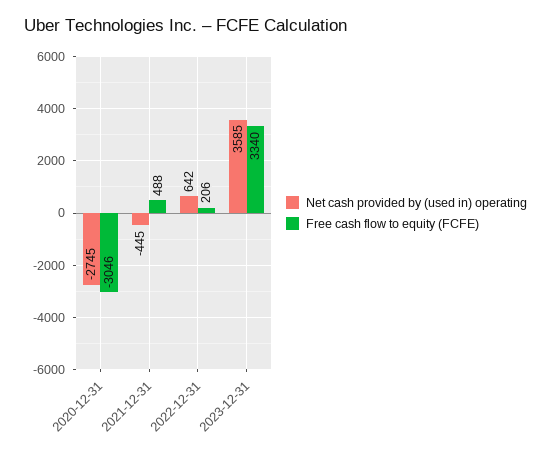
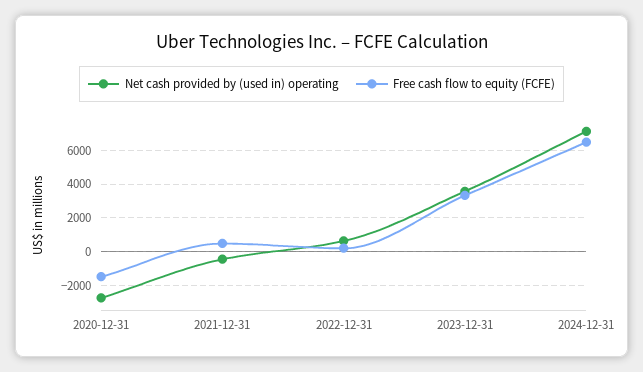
Free cash flow to equity (FCFE), 2020-12-31: -3046 -> -1500
Net cash provided by (used in) operating, 2024-12-31: none -> 7000
Free cash flow to equity (FCFE), 2024-12-31: none -> 6500

